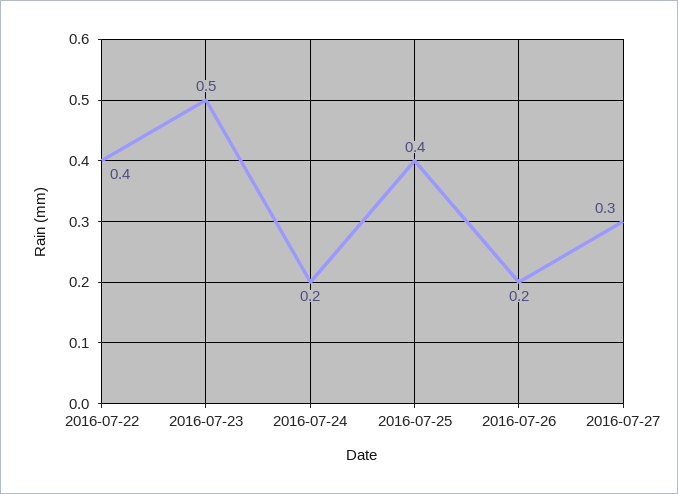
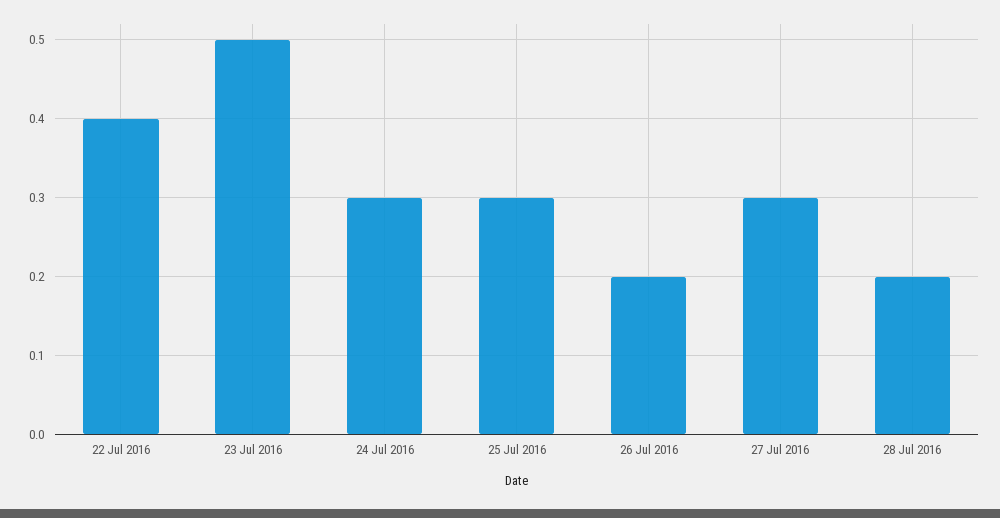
2016-07-24: 0.2 -> 0.3
2016-07-25: 0.4 -> 0.3
28 Jul 2016: none -> 0.2

